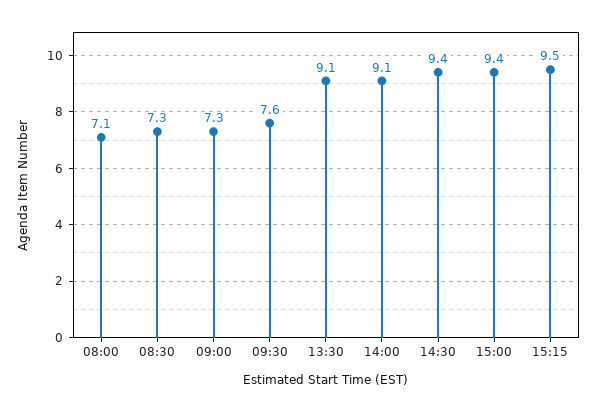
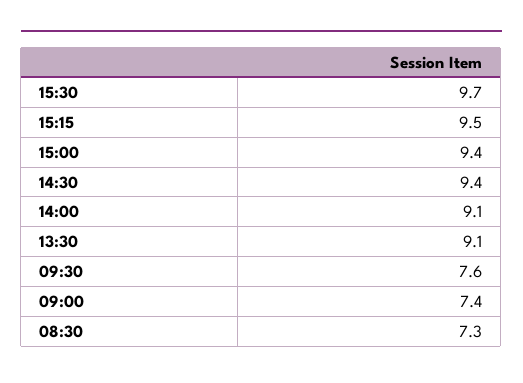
08:00: 7.1 -> none
09:00: 7.3 -> 7.4
15:30: none -> 9.7

